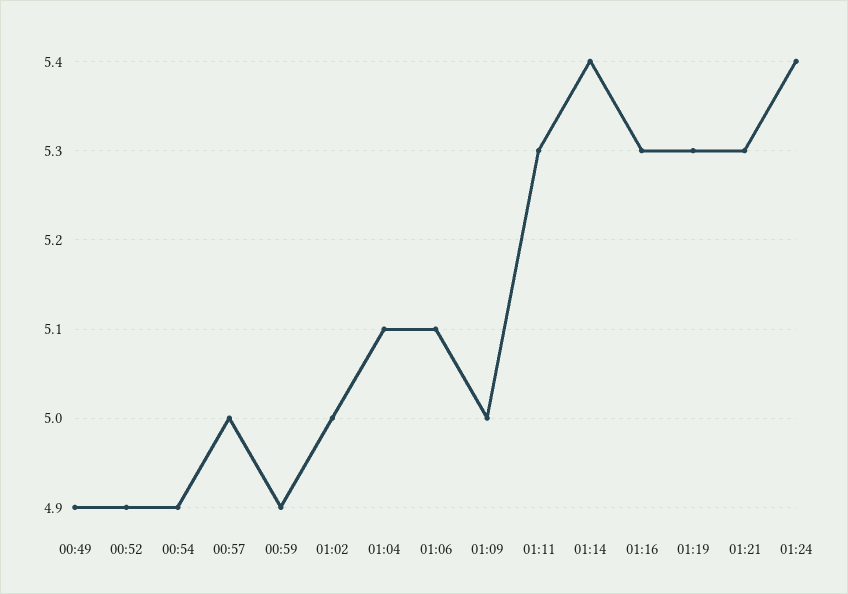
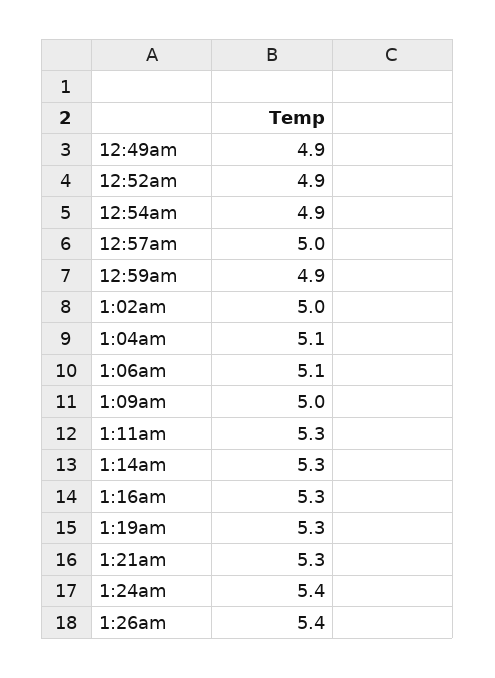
01:14: 5.4 -> 5.3
1:26am: none -> 5.4

